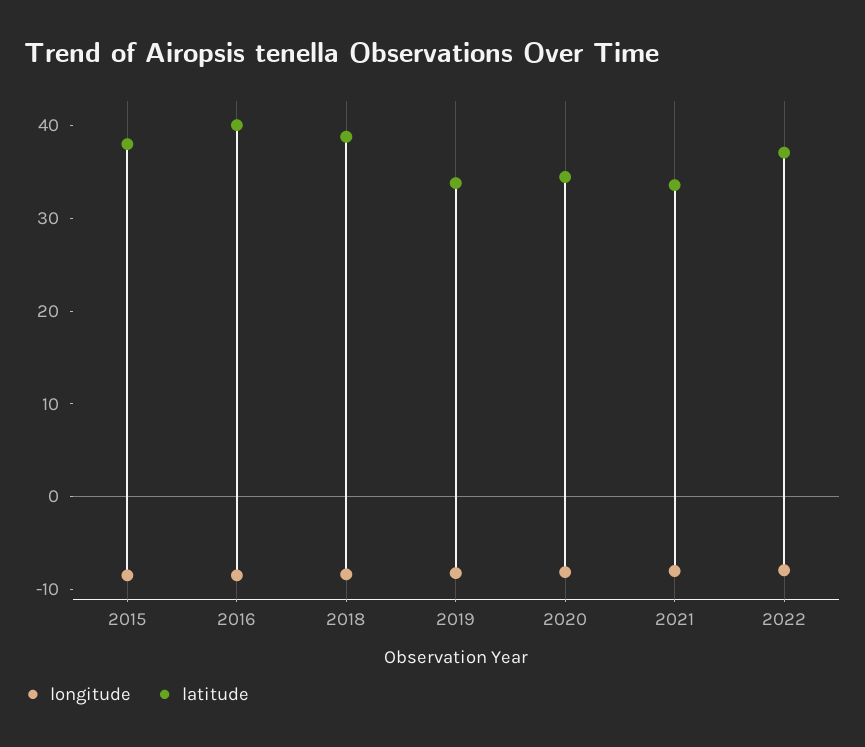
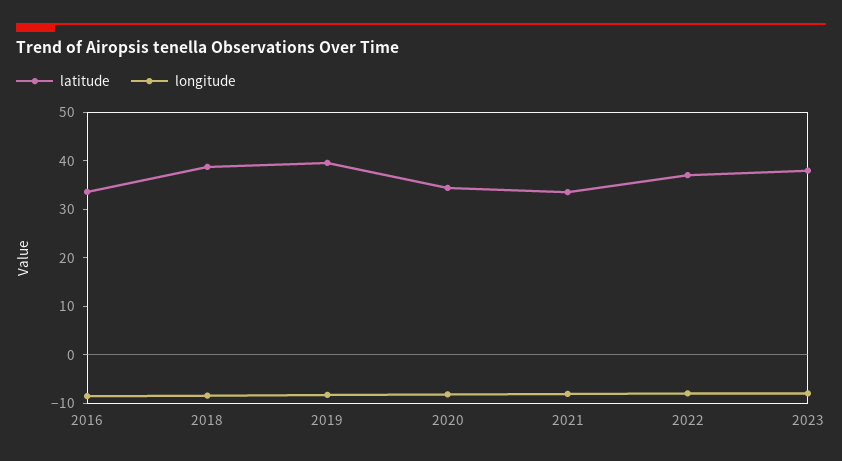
longitude, 2015: -8 -> none
latitude, 2015: 38 -> none
latitude, 2016: 40 -> 34
latitude, 2019: 34 -> 40
latitude, 2023: none -> 38
longitude, 2023: none -> -8

